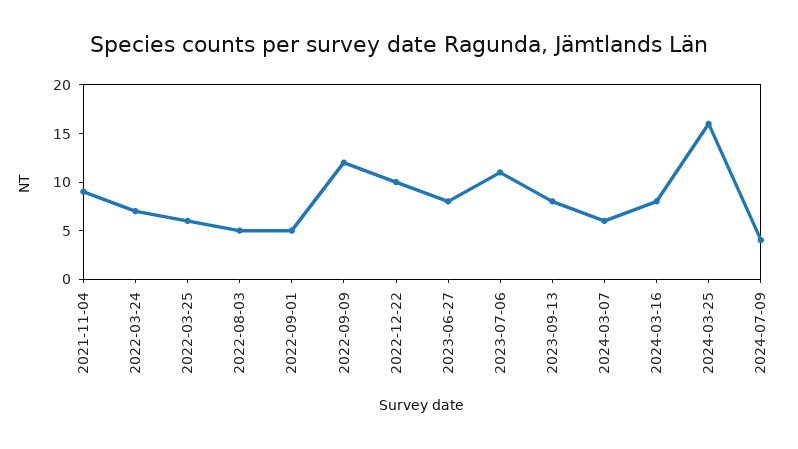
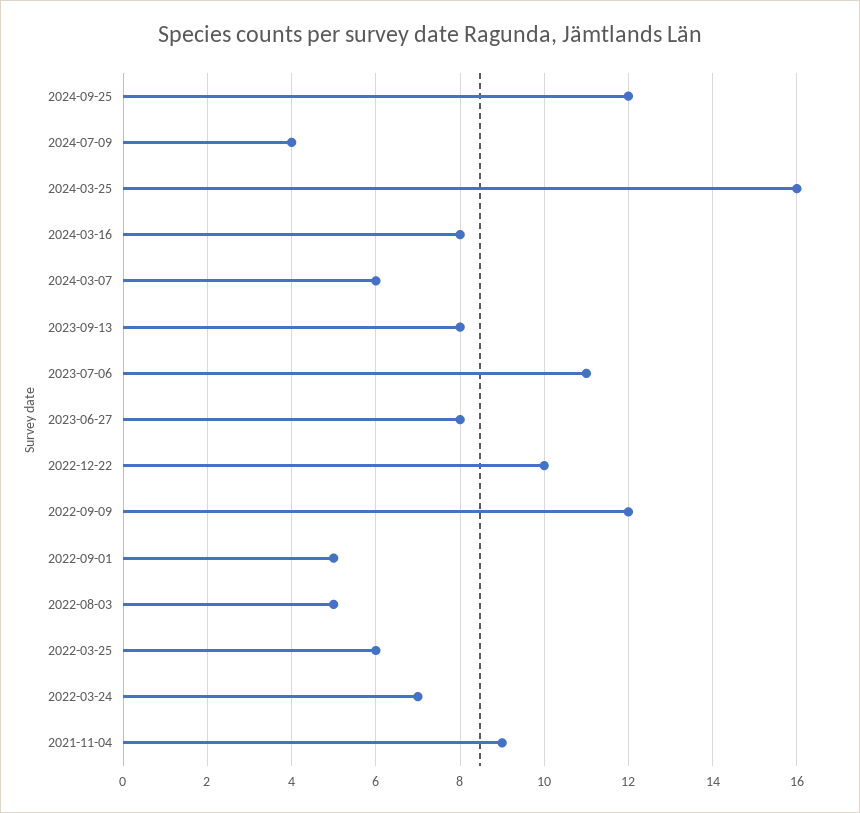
2024-09-25: none -> 12

